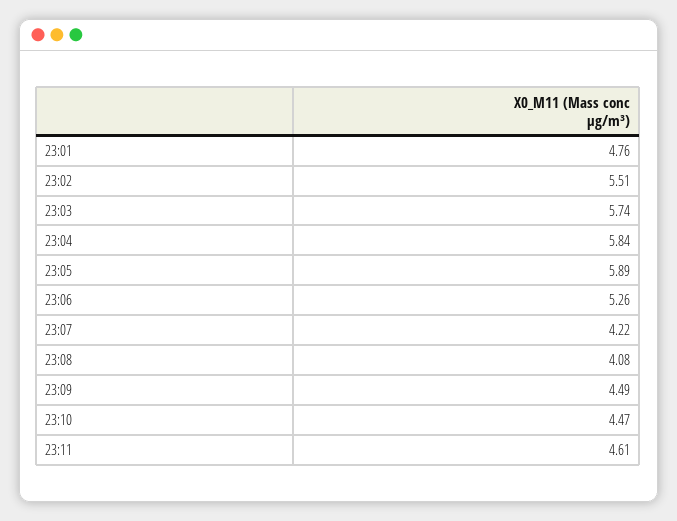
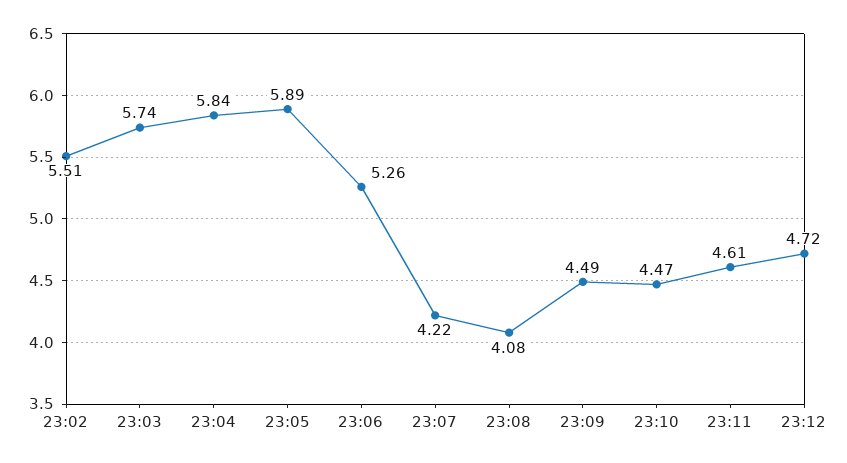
23:01: 4.76 -> none
23:12: none -> 4.72

